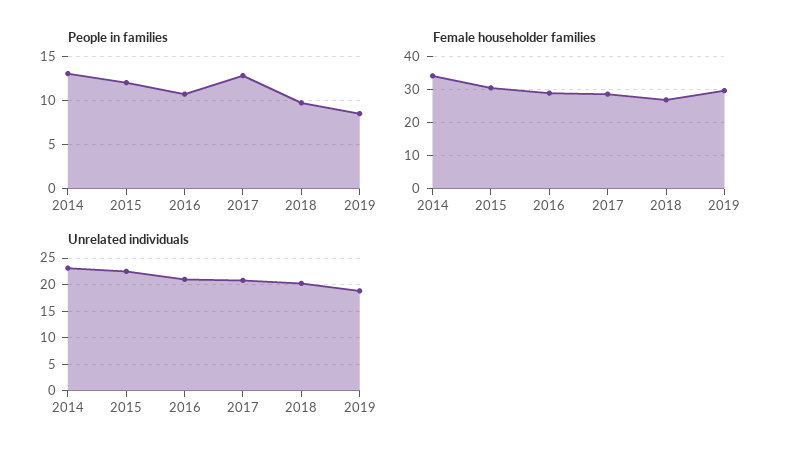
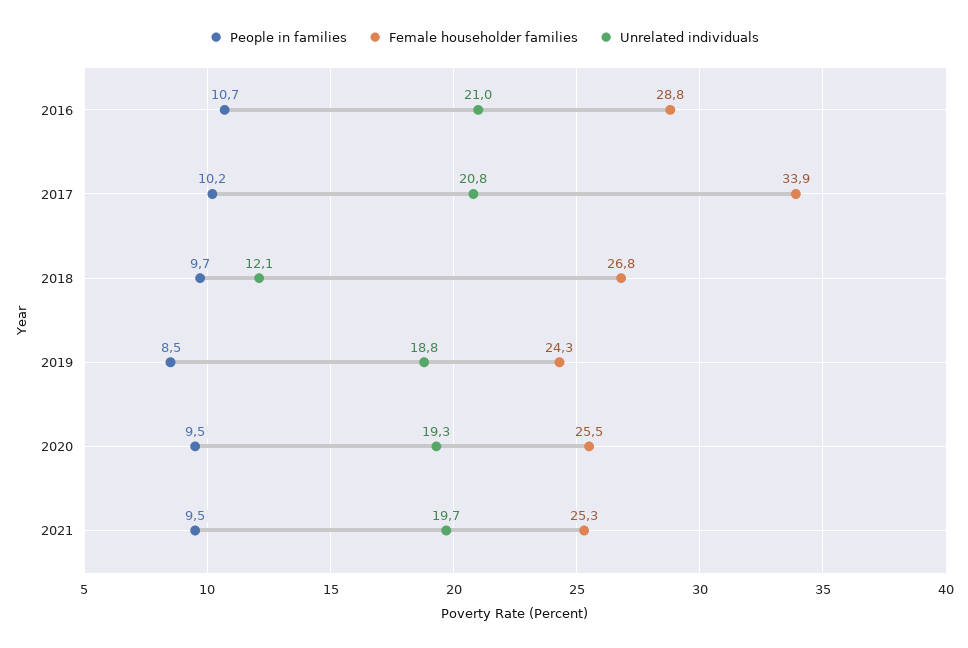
People in families, 2014: 13 -> none
People in families, 2015: 12 -> none
People in families, 2017: 13 -> 10.2
Female householder families, 2014: 34 -> none
Female householder families, 2015: 30 -> none
Female householder families, 2017: 28 -> 33.9
Female householder families, 2019: 30 -> 24.3
Unrelated individuals, 2014: 22.5 -> none
Unrelated individuals, 2015: 22.5 -> none
Unrelated individuals, 2018: 20 -> 12.1
People in families, 2020: none -> 9.5
Female householder families, 2020: none -> 25.5
Unrelated individuals, 2020: none -> 19.3
People in families, 2021: none -> 9.5
Female householder families, 2021: none -> 25.3
Unrelated individuals, 2021: none -> 19.7

